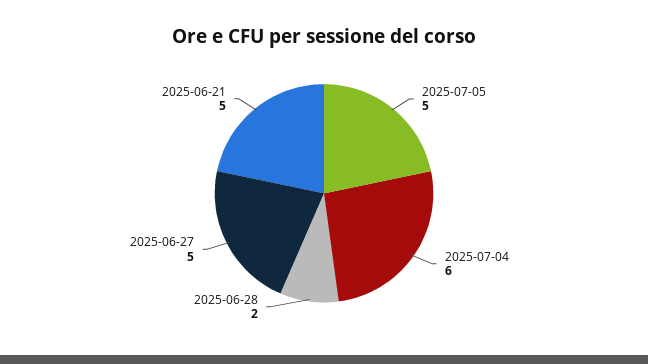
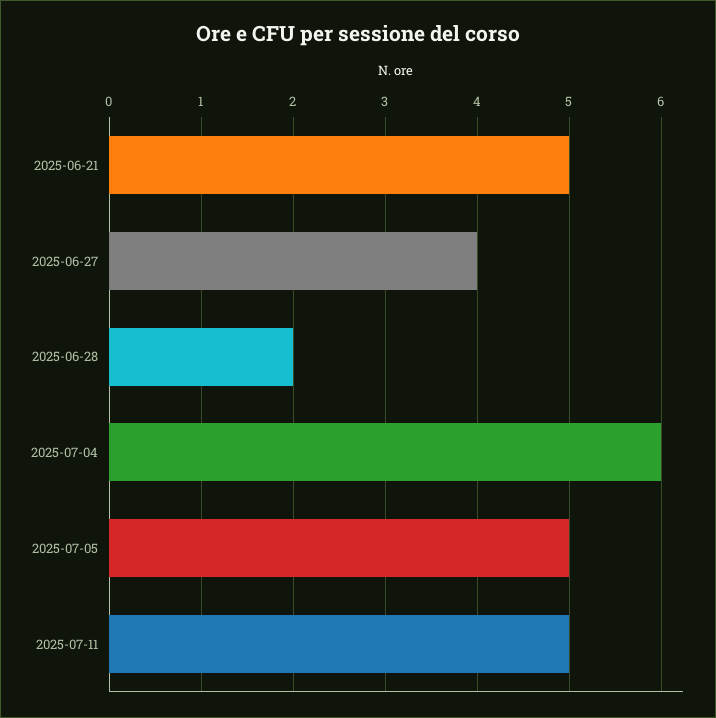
2025-06-27: 5 -> 4
2025-07-11: none -> 5

